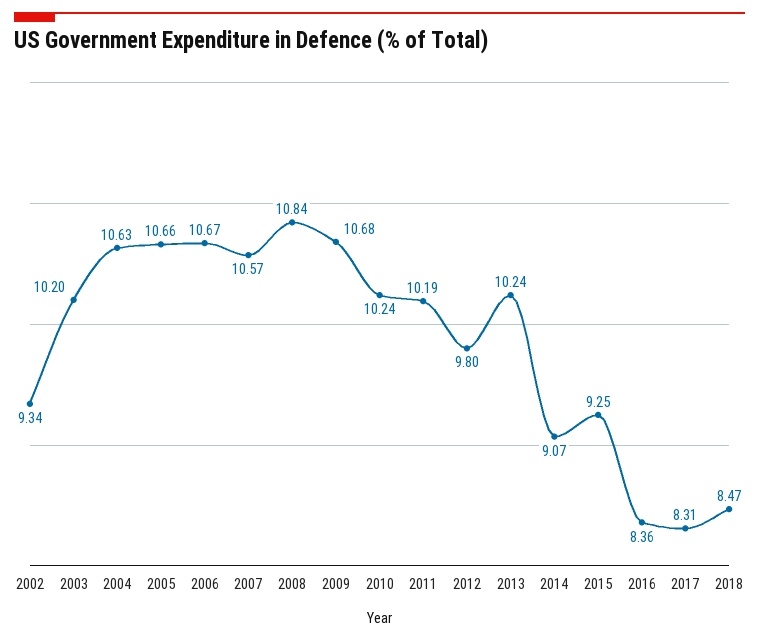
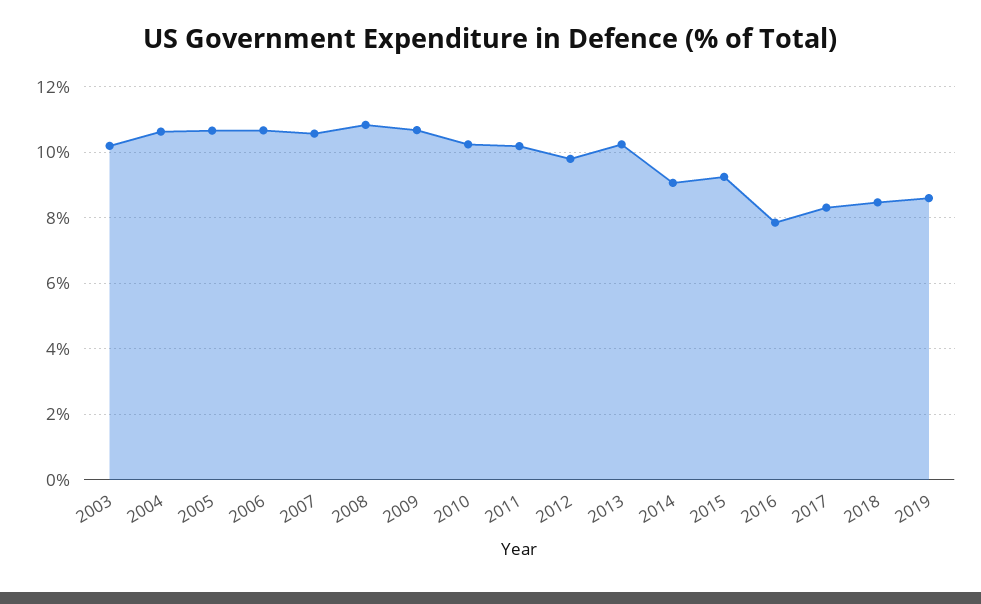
2002: 9.34 -> none
2016: 8.36 -> 7.8
2019: none -> 8.6

